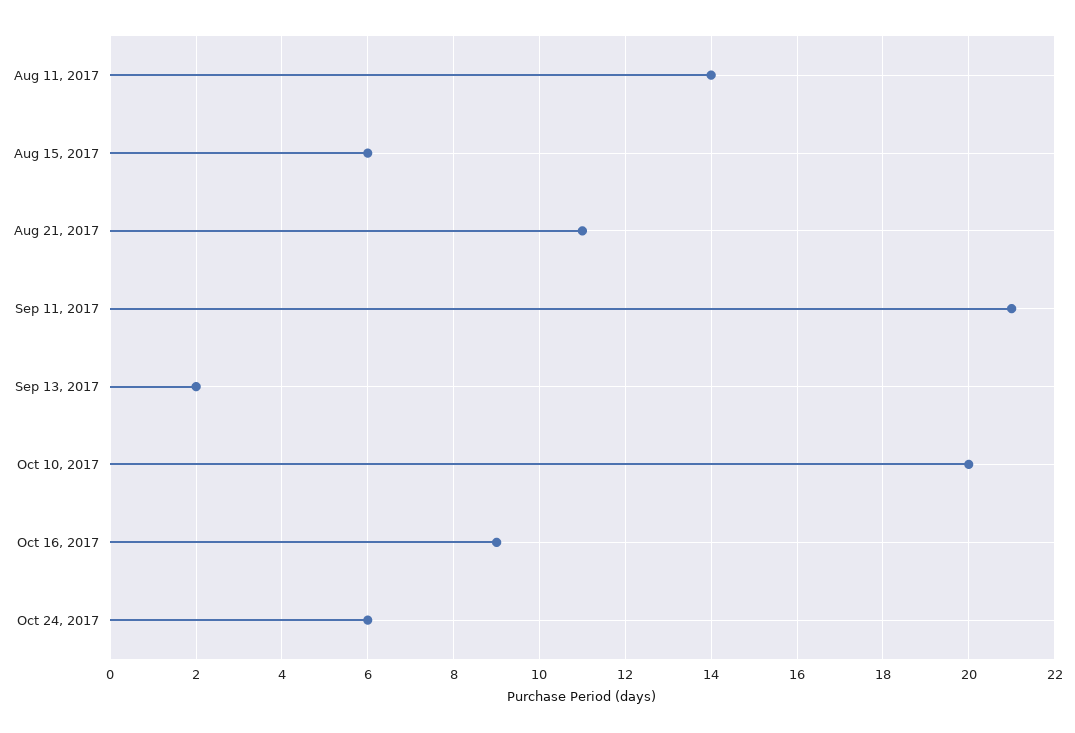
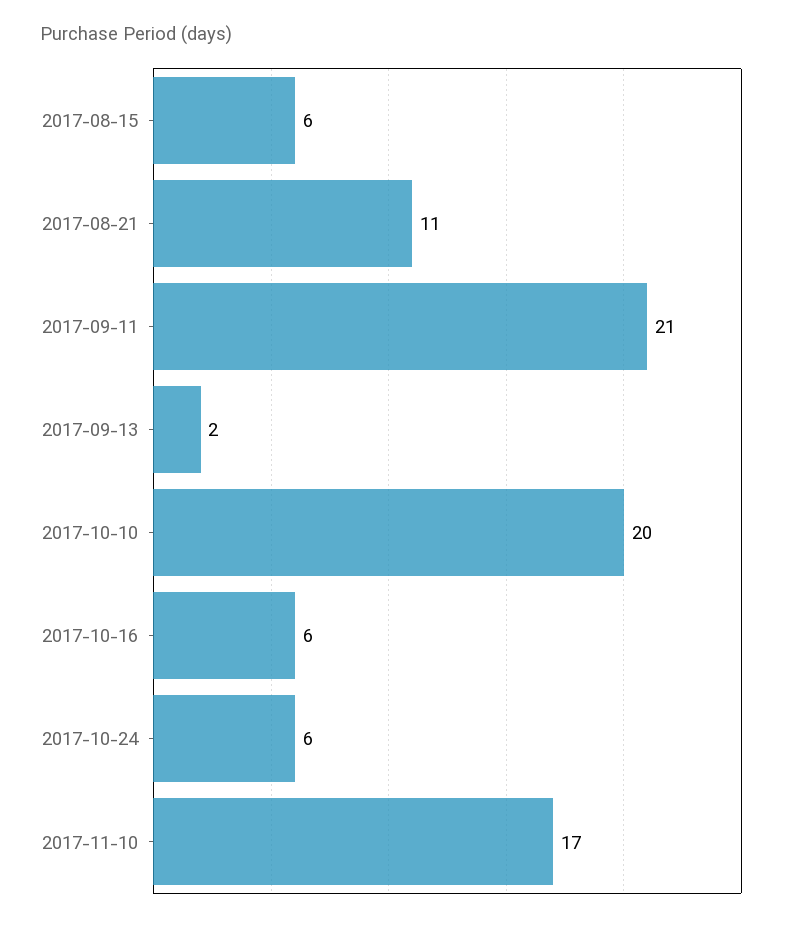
Aug 11, 2017: 14 -> none
Oct 16, 2017: 9 -> 6
2017-11-10: none -> 17

